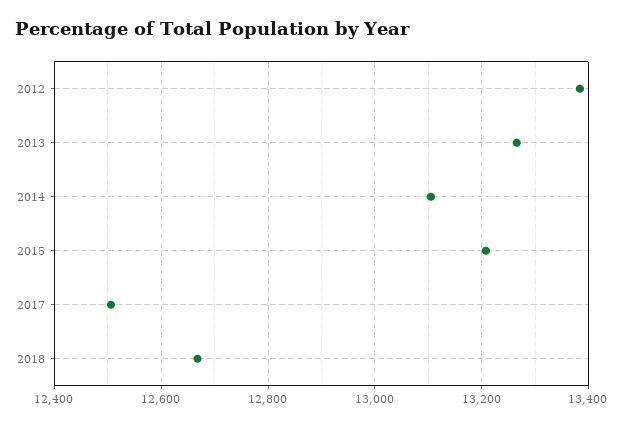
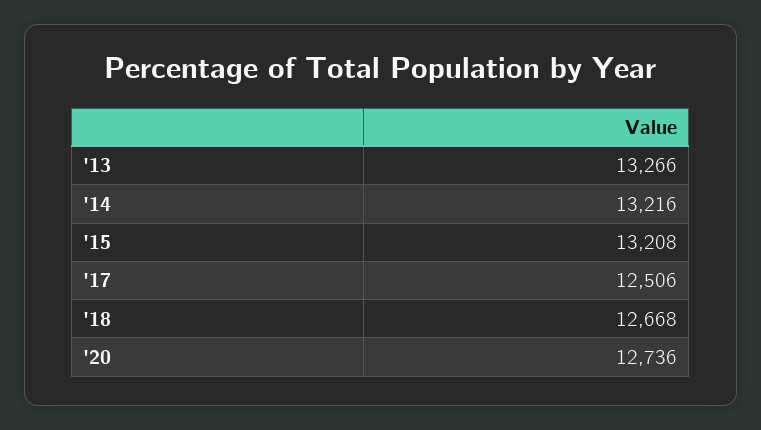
2012: 13380 -> none
2014: 13100 -> 13216
'20: none -> 12736

